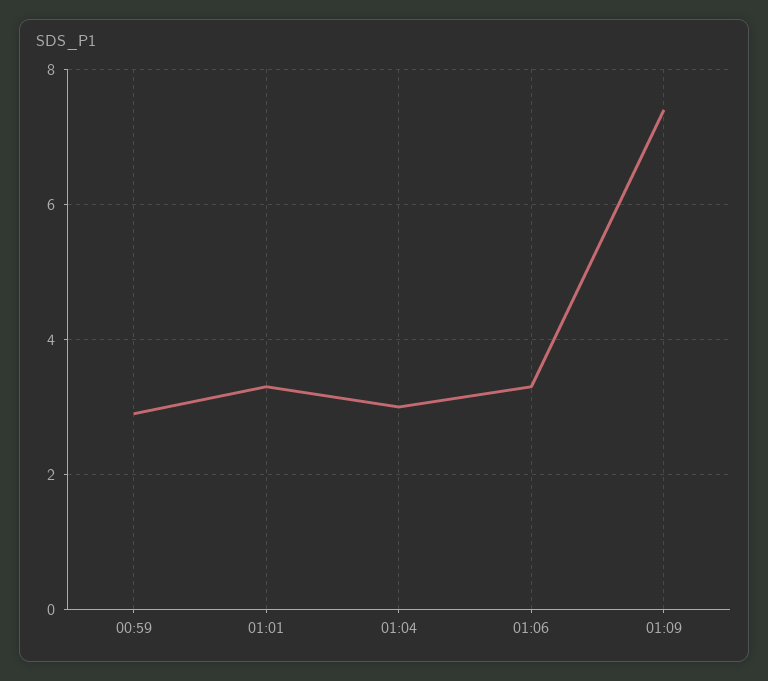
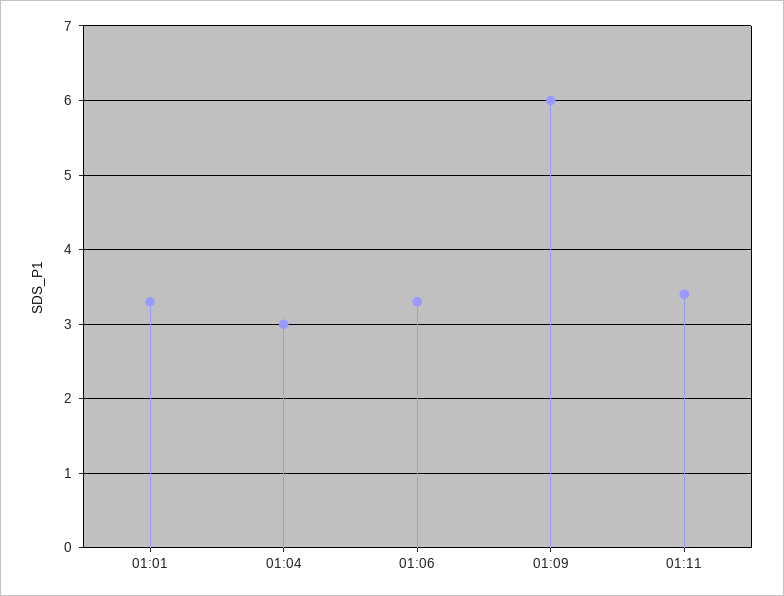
00:59: 3 -> none
01:09: 7.5 -> 6
01:11: none -> 3.4

